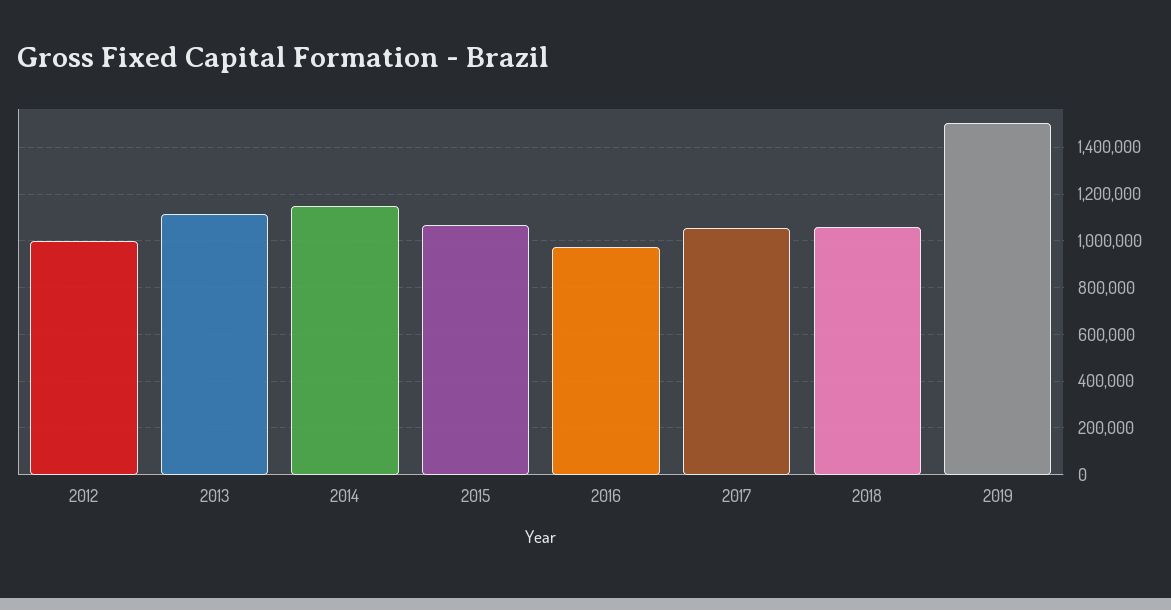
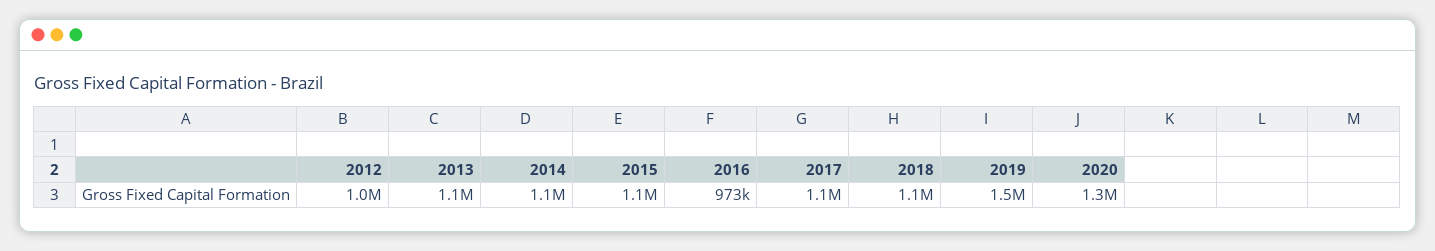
2020: none -> 1300000

